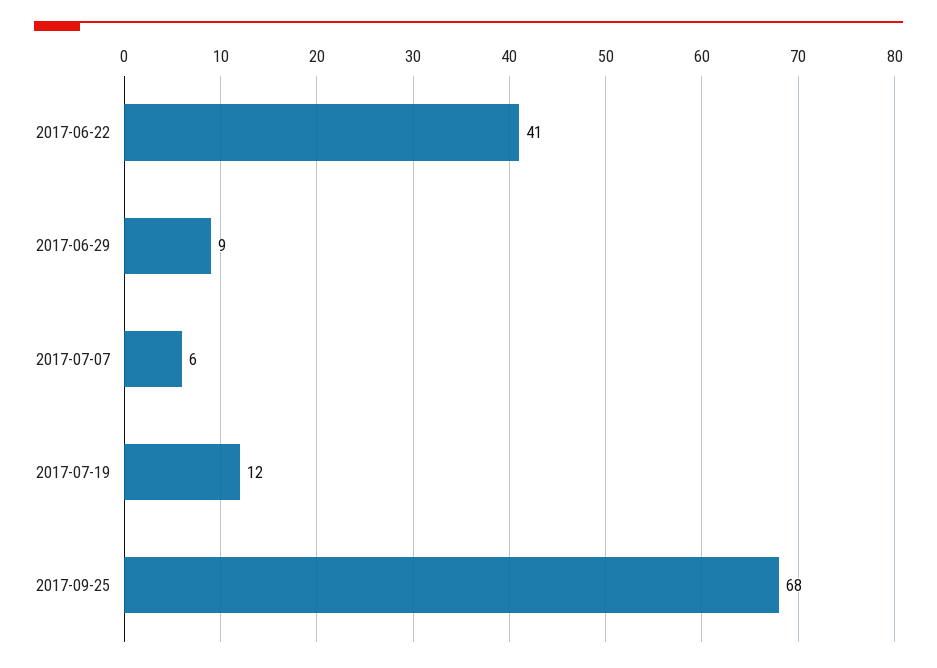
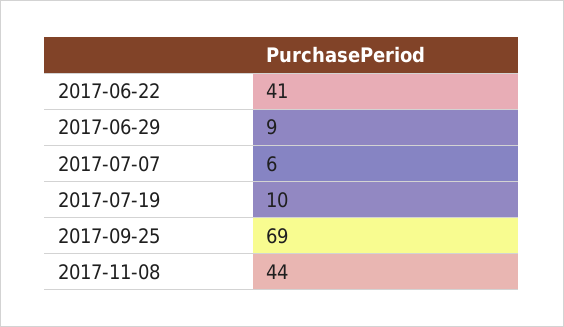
2017-07-19: 12 -> 10
2017-09-25: 68 -> 69
2017-11-08: none -> 44

